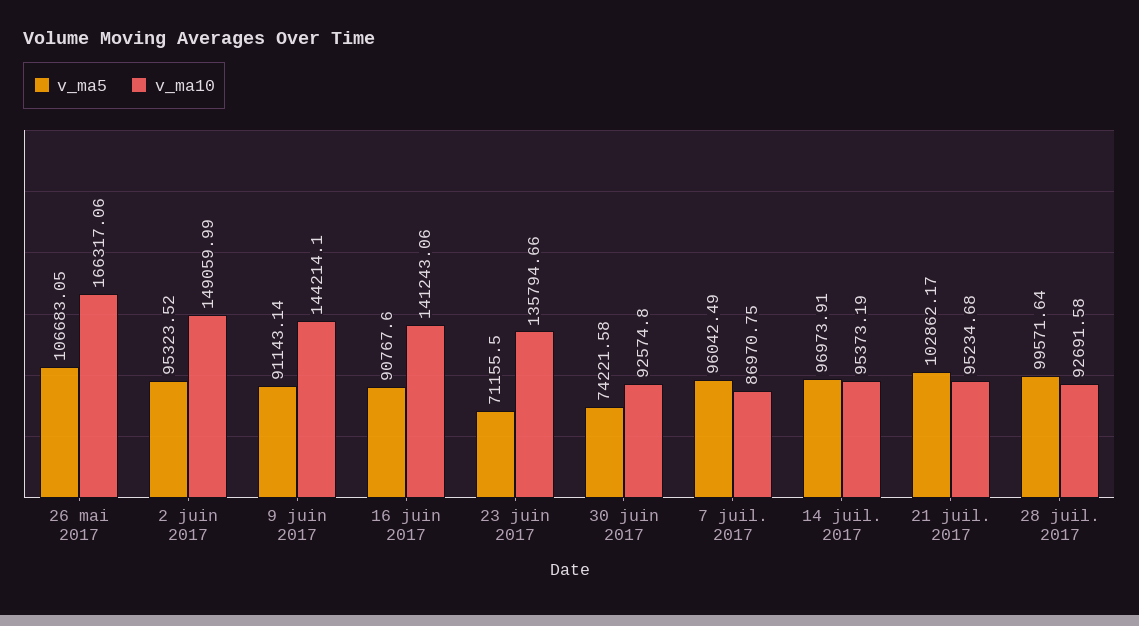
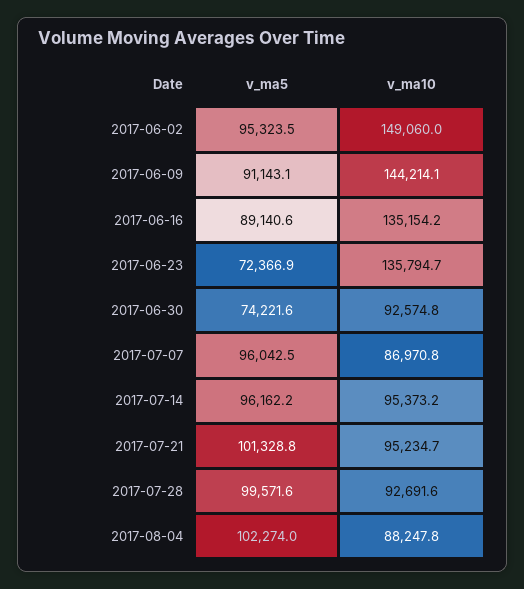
v_ma5, 26 mai 2017: 106683.05 -> none
v_ma10, 26 mai 2017: 166317.06 -> none
v_ma5, 16 juin 2017: 90767.6 -> 89140.6
v_ma10, 16 juin 2017: 141243.06 -> 135154.2
v_ma5, 23 juin 2017: 71155.5 -> 72366.9
v_ma5, 14 juil. 2017: 96973.91 -> 96162.2
v_ma5, 21 juil. 2017: 102862.17 -> 101328.8
v_ma5, 2017-08-04: none -> 102274
v_ma10, 2017-08-04: none -> 88247.8

